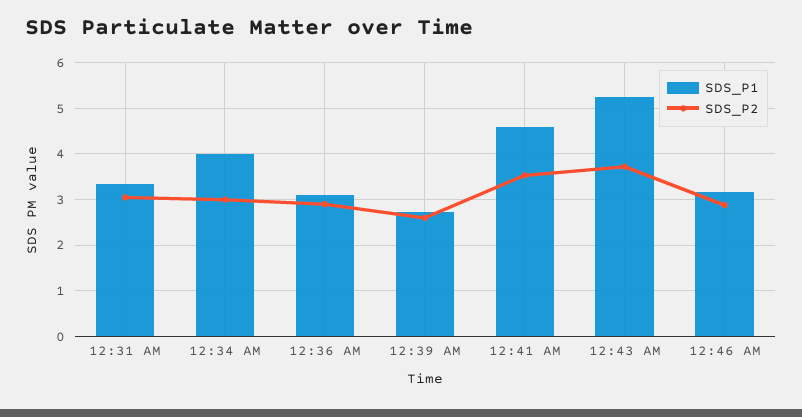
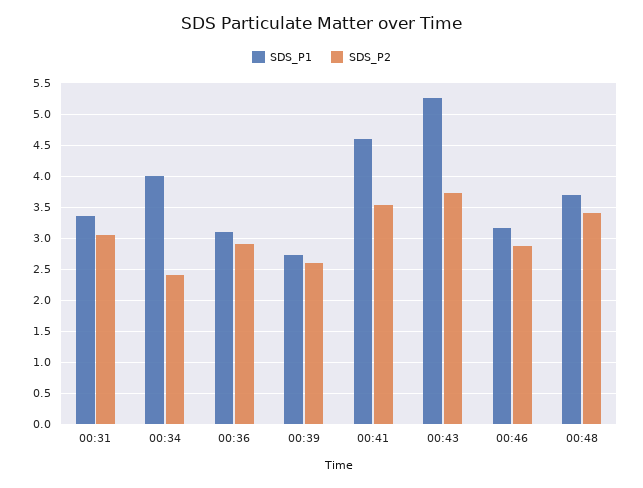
SDS_P2, 12:34 AM: 3 -> 2.4
SDS_P1, 00:48: none -> 3.7
SDS_P2, 00:48: none -> 3.4

